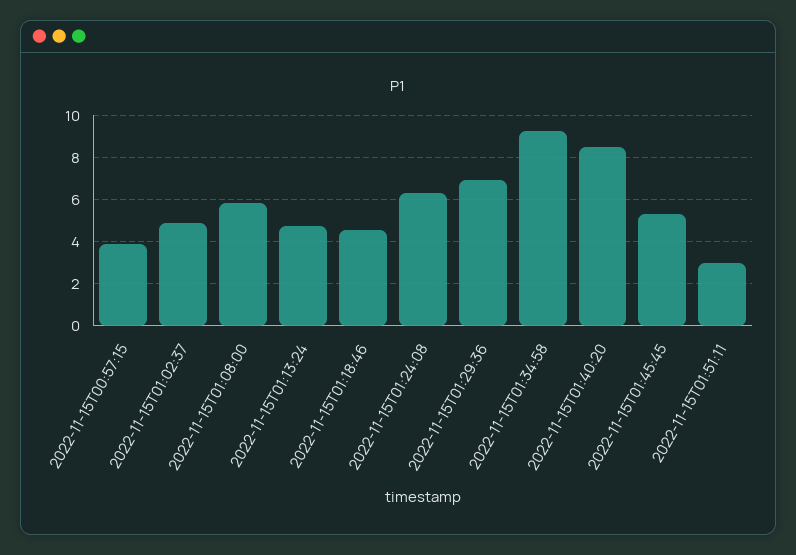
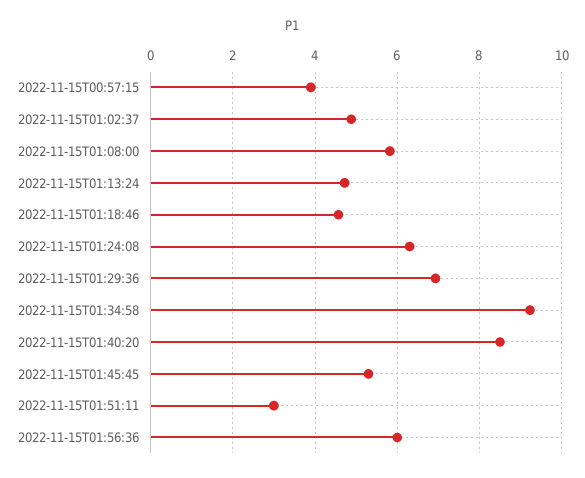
2022-11-15T01:56:36: none -> 6

